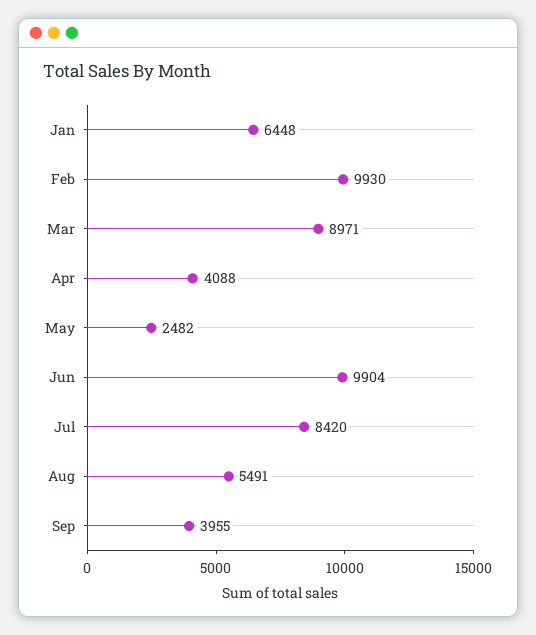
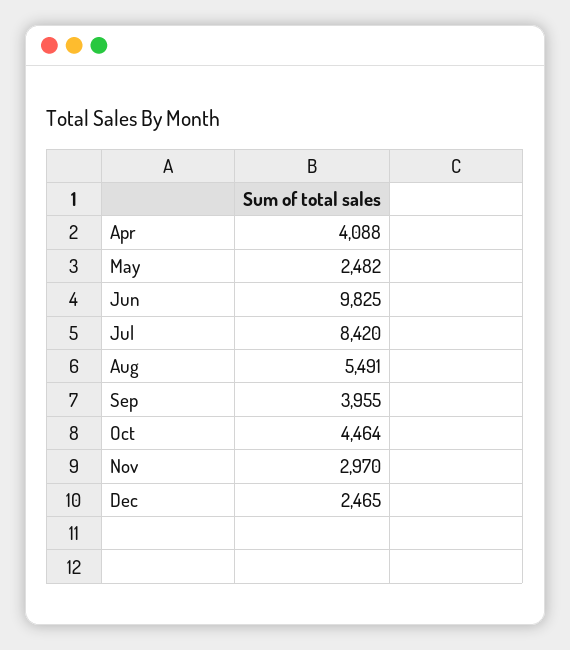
Jan: 6448 -> none
Feb: 9930 -> none
Mar: 8971 -> none
Jun: 9904 -> 9825
Oct: none -> 4464
Nov: none -> 2970
Dec: none -> 2465

